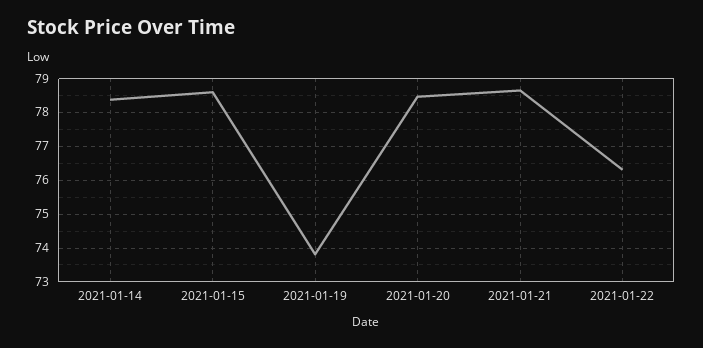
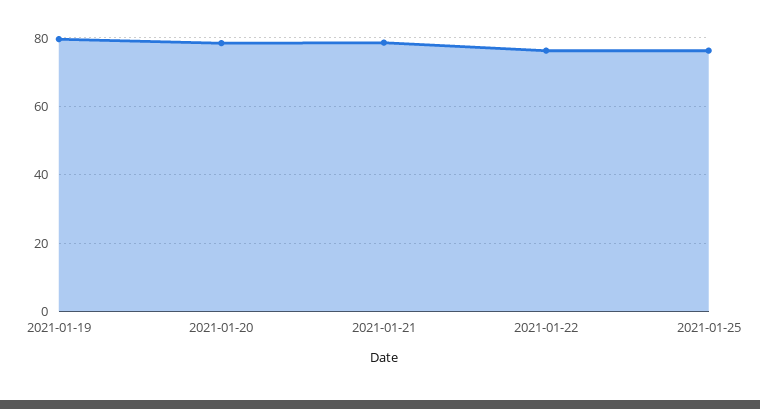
2021-01-14: 78.4 -> none
2021-01-15: 78.6 -> none
2021-01-19: 73.8 -> 80
2021-01-25: none -> 76

